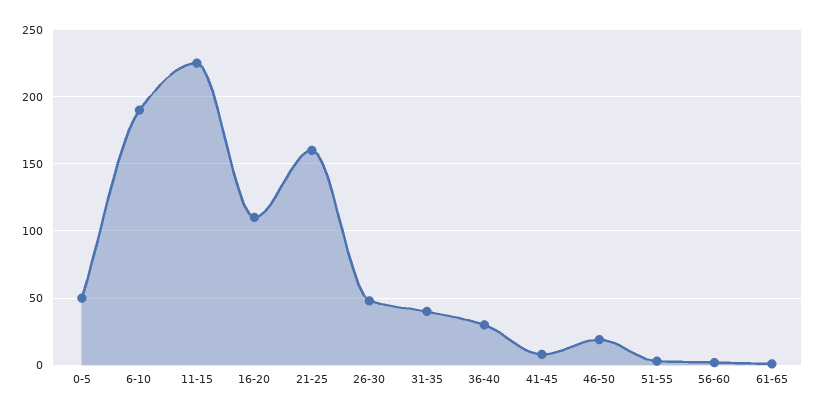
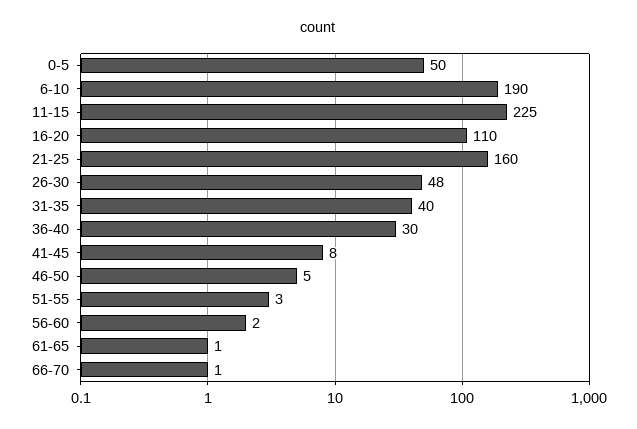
46-50: 20 -> 5
66-70: none -> 1

